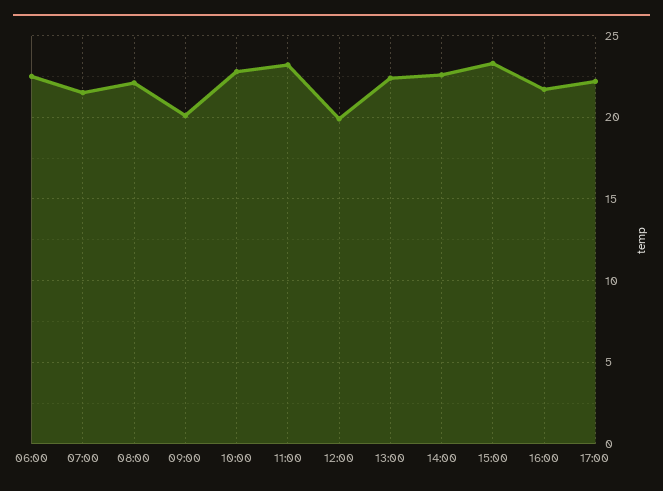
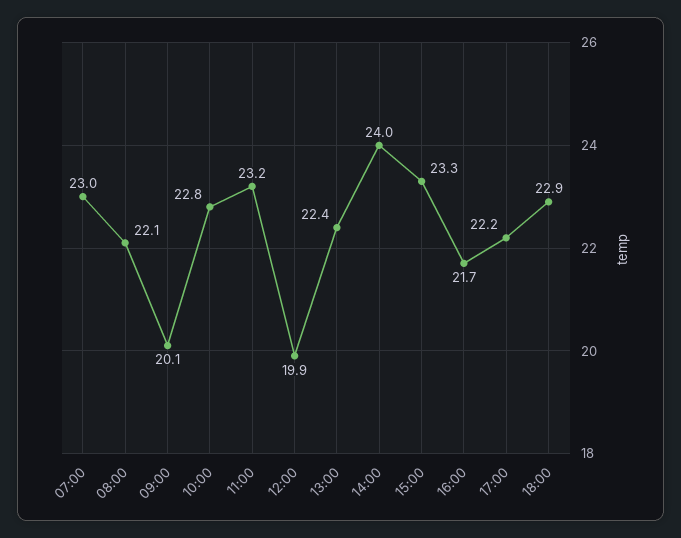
06:00: 22.5 -> none
07:00: 21.5 -> 23
14:00: 22.5 -> 24
18:00: none -> 22.9

